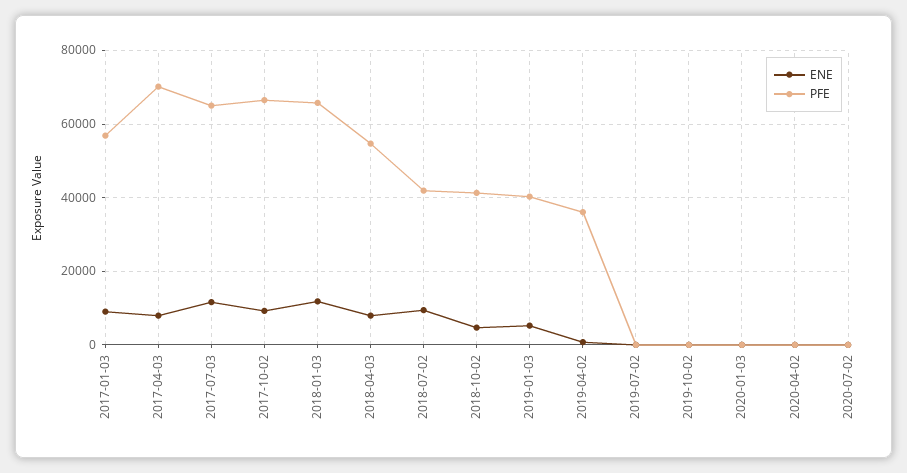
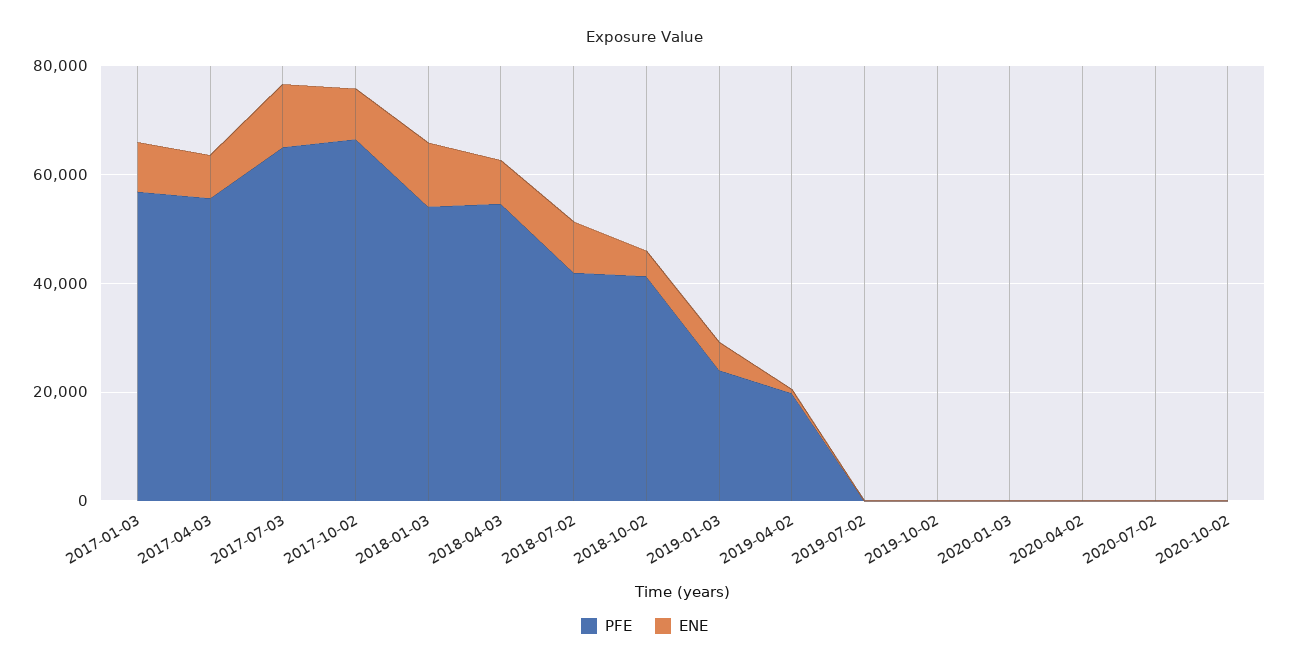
PFE, 2017-04-03: 70000 -> 55000
PFE, 2018-01-03: 66000 -> 55000
PFE, 2019-01-03: 40000 -> 25000
PFE, 2019-04-02: 36000 -> 20000
PFE, 2020-10-02: none -> 0
ENE, 2020-10-02: none -> 0

